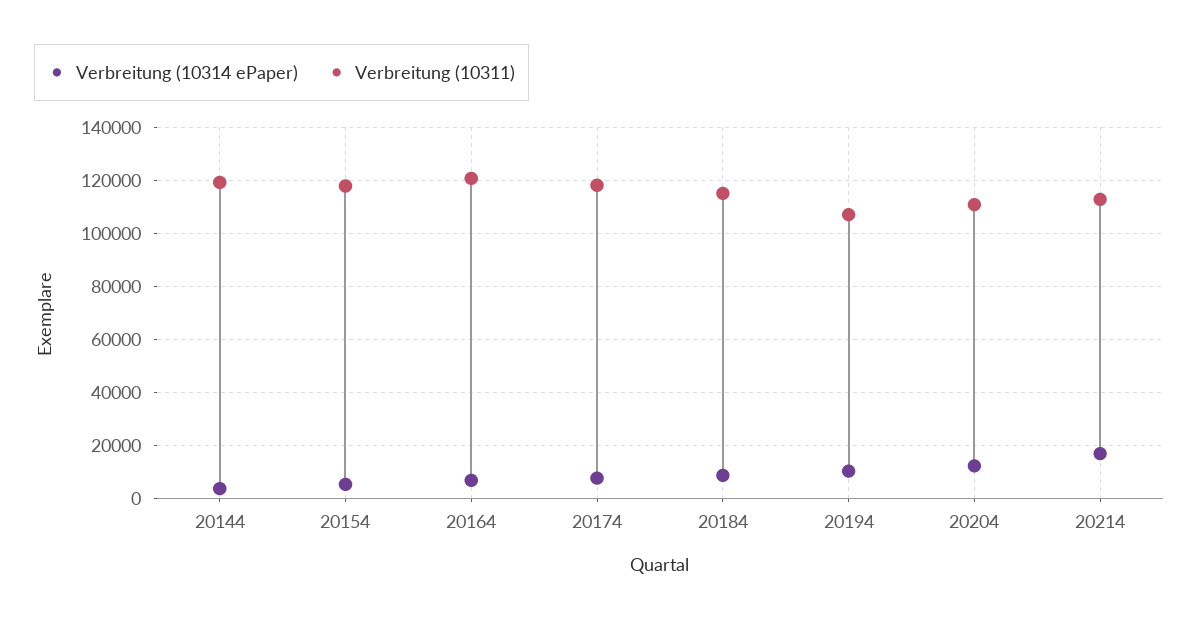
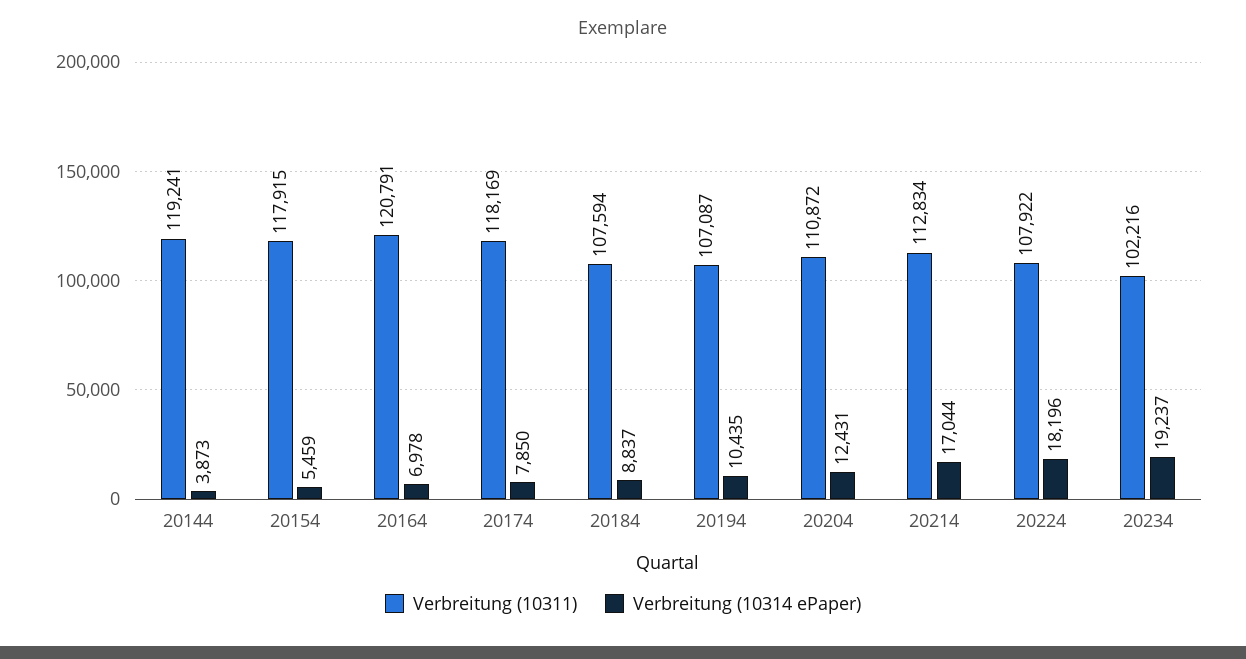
Verbreitung (10311), 20184: 115000 -> 107594
Verbreitung (10311), 20224: none -> 107922
Verbreitung (10314 ePaper), 20224: none -> 18196
Verbreitung (10311), 20234: none -> 102216
Verbreitung (10314 ePaper), 20234: none -> 19237

